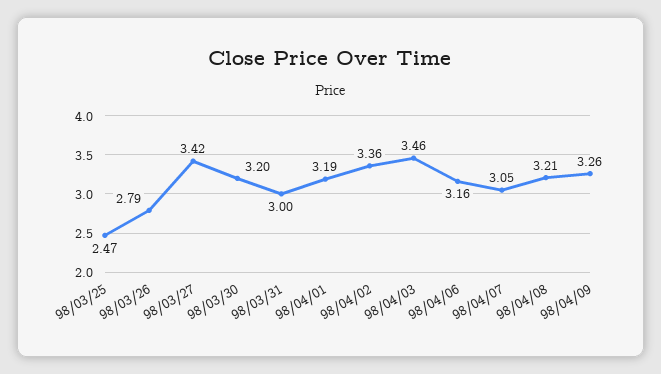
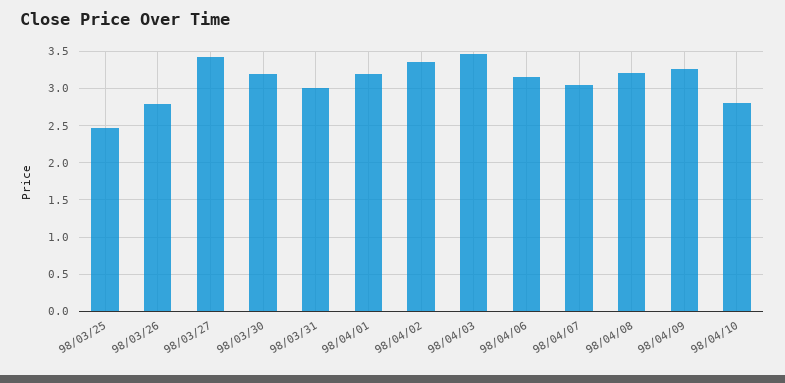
98/04/10: none -> 2.8

